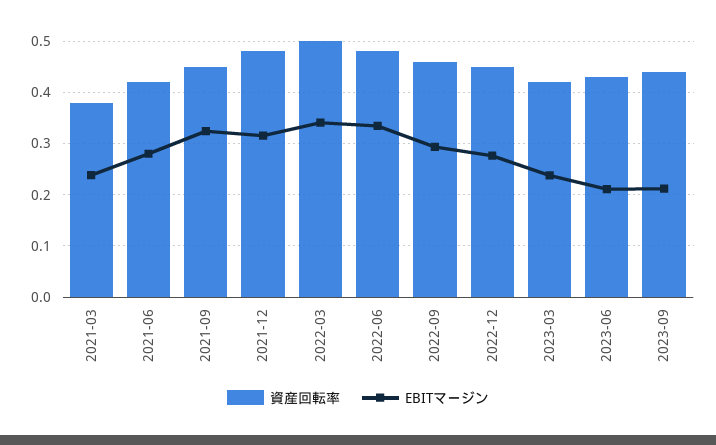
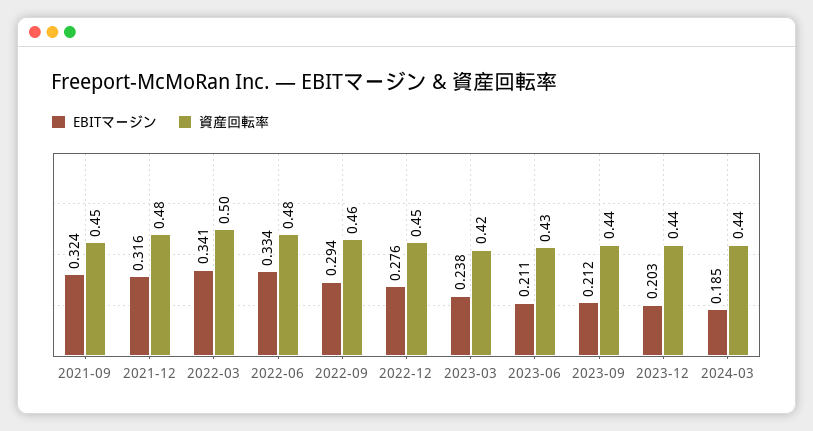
資産回転率, 2021-03: 0.38 -> none
EBITマージン, 2021-03: 0.24 -> none
資産回転率, 2021-06: 0.42 -> none
EBITマージン, 2021-06: 0.28 -> none
EBITマージン, 2023-12: none -> 0.203
資産回転率, 2023-12: none -> 0.44
EBITマージン, 2024-03: none -> 0.185
資産回転率, 2024-03: none -> 0.44

